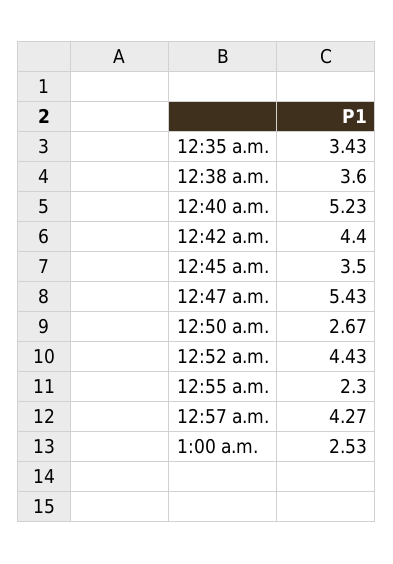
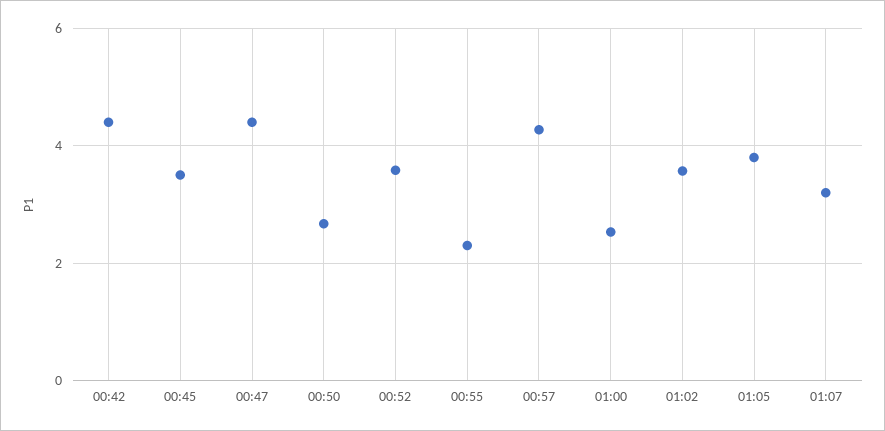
12:35 a.m.: 3.43 -> none
12:38 a.m.: 3.6 -> none
12:40 a.m.: 5.23 -> none
12:47 a.m.: 5.43 -> 4.4
12:52 a.m.: 4.43 -> 3.6
01:02: none -> 3.6
01:05: none -> 3.8
01:07: none -> 3.2

